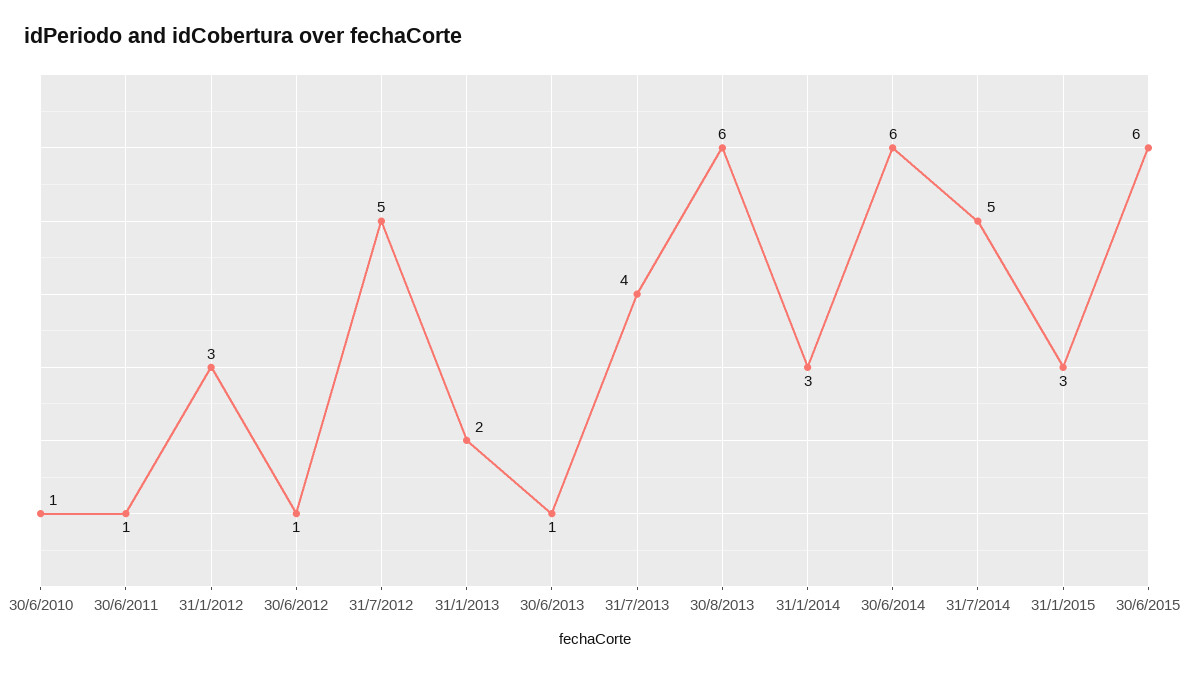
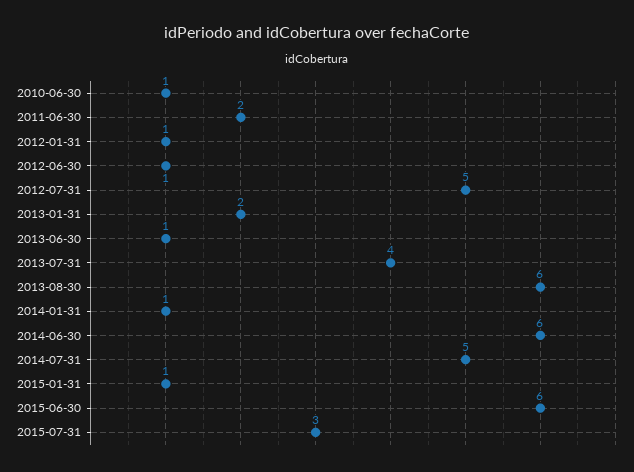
30/6/2011: 1 -> 2
31/1/2012: 3 -> 1
31/1/2014: 3 -> 1
31/1/2015: 3 -> 1
2015-07-31: none -> 3

